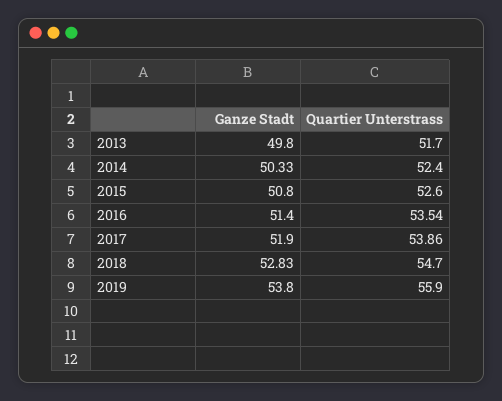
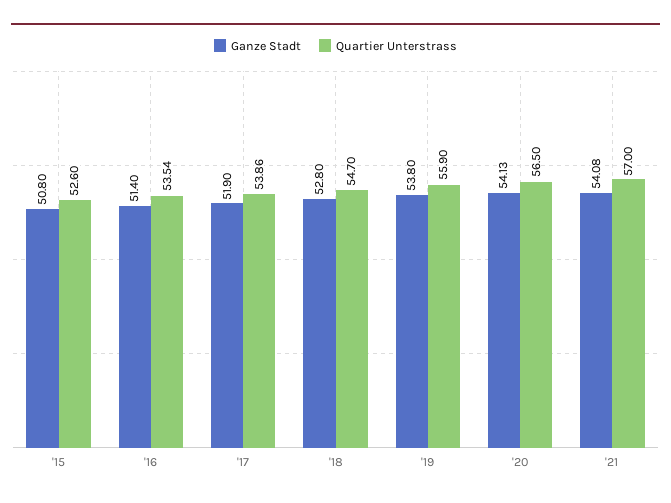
Ganze Stadt, 2013: 49.8 -> none
Quartier Unterstrass, 2013: 51.7 -> none
Ganze Stadt, 2014: 50.33 -> none
Quartier Unterstrass, 2014: 52.4 -> none
Ganze Stadt, 2018: 52.83 -> 52.8
Ganze Stadt, '20: none -> 54.13
Quartier Unterstrass, '20: none -> 56.5
Ganze Stadt, '21: none -> 54.08
Quartier Unterstrass, '21: none -> 57

